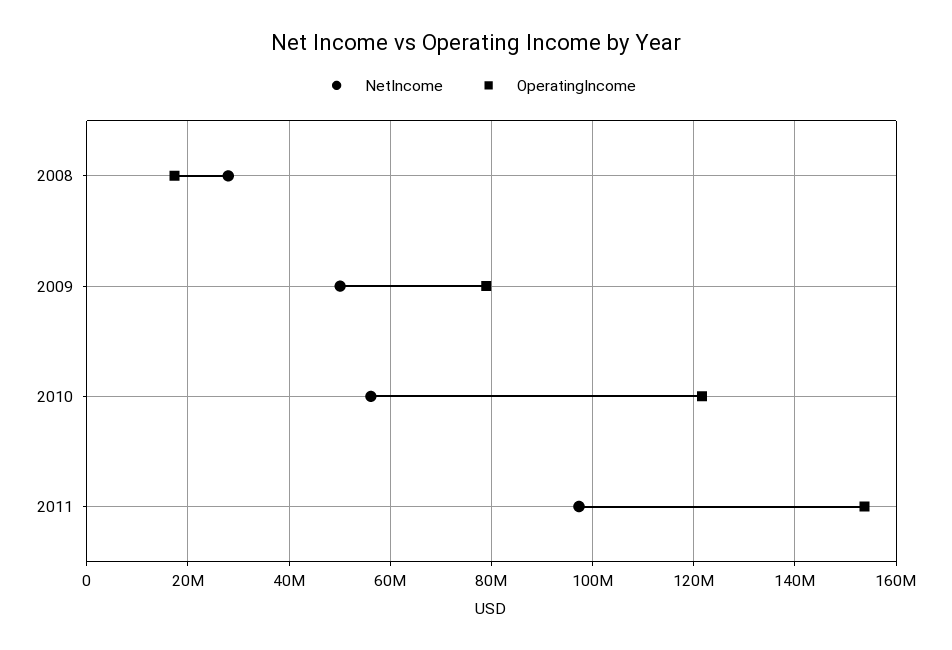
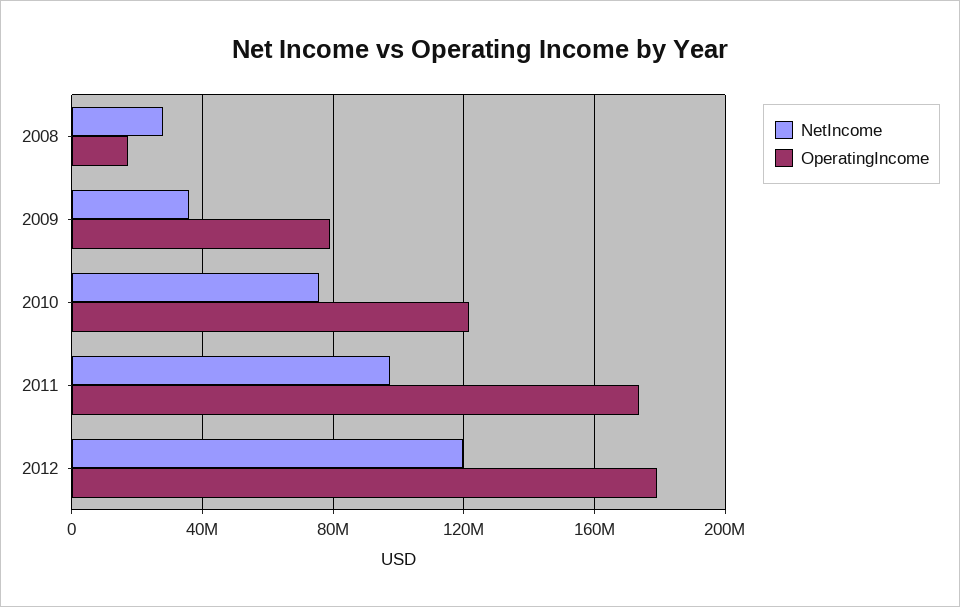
NetIncome, 2009: 50000000 -> 35000000
NetIncome, 2010: 56000000 -> 75000000
OperatingIncome, 2011: 154000000 -> 175000000
NetIncome, 2012: none -> 120000000
OperatingIncome, 2012: none -> 180000000

